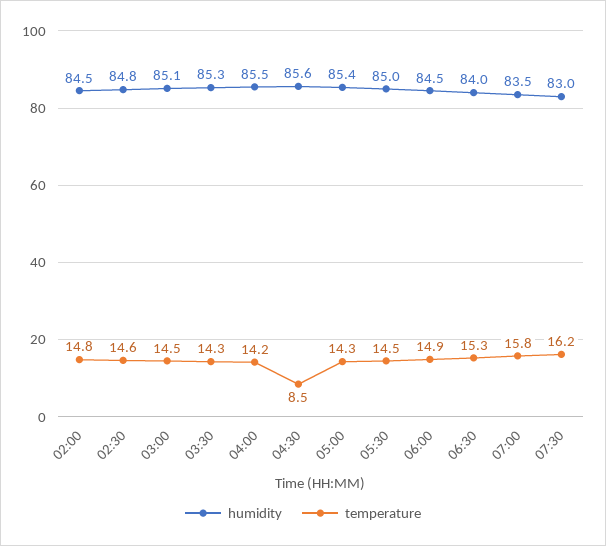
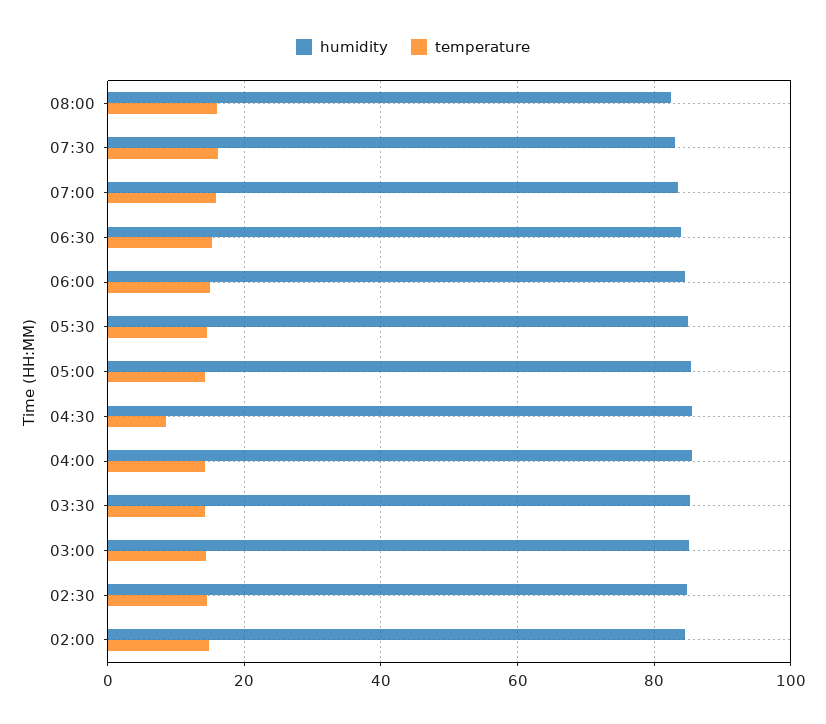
humidity, 08:00: none -> 82
temperature, 08:00: none -> 16

